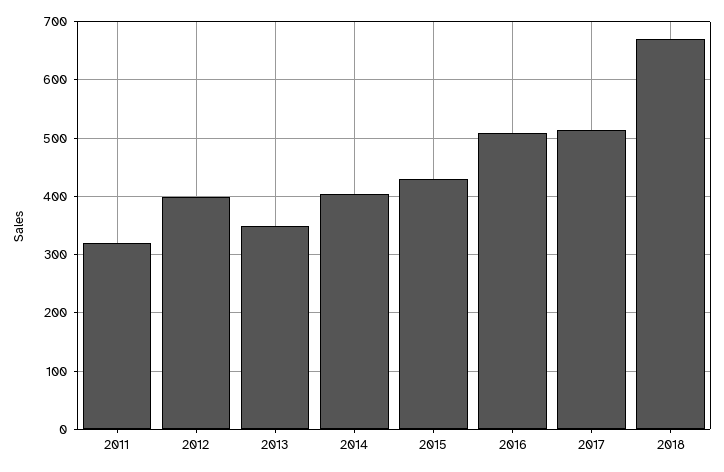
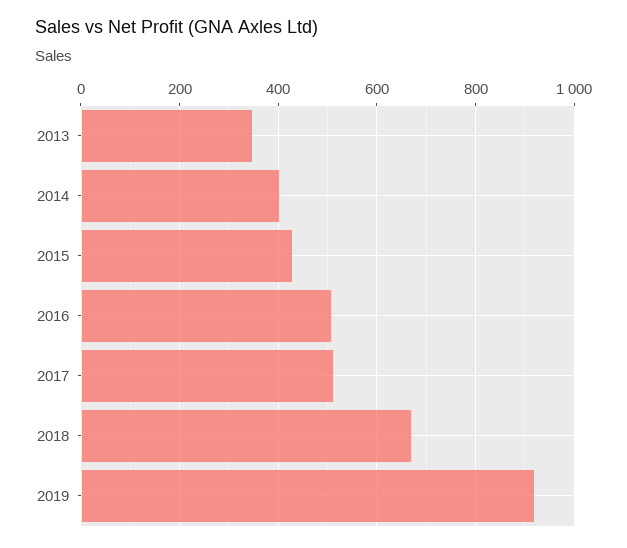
2011: 320 -> none
2012: 400 -> none
2019: none -> 920

